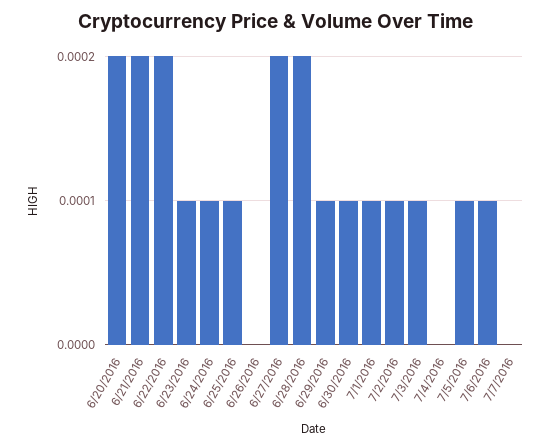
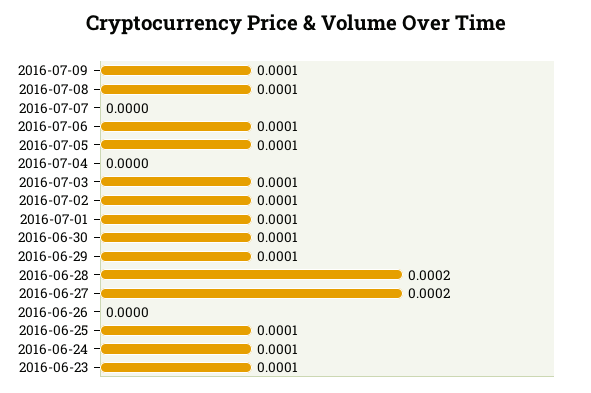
6/20/2016: 0.0002 -> none
6/21/2016: 0.0002 -> none
6/22/2016: 0.0002 -> none
2016-07-09: none -> 0.0001
2016-07-08: none -> 0.0001

